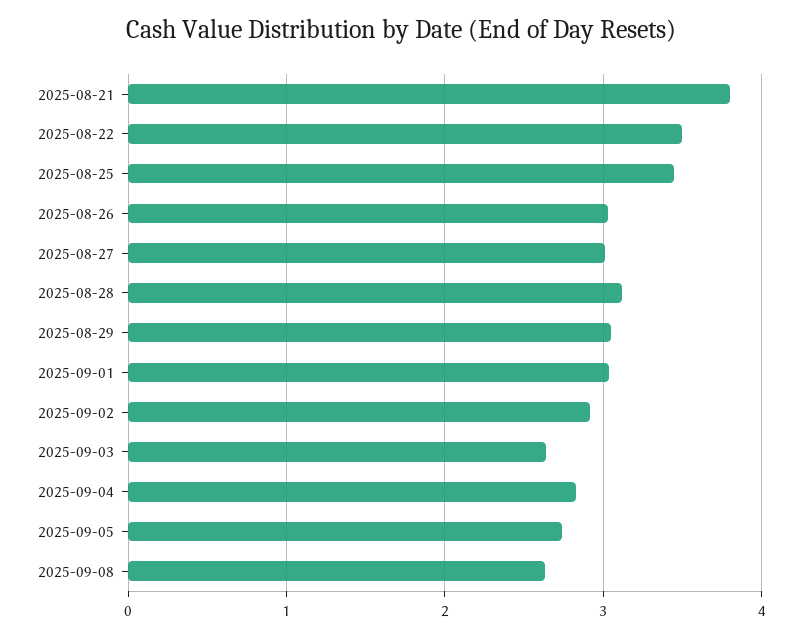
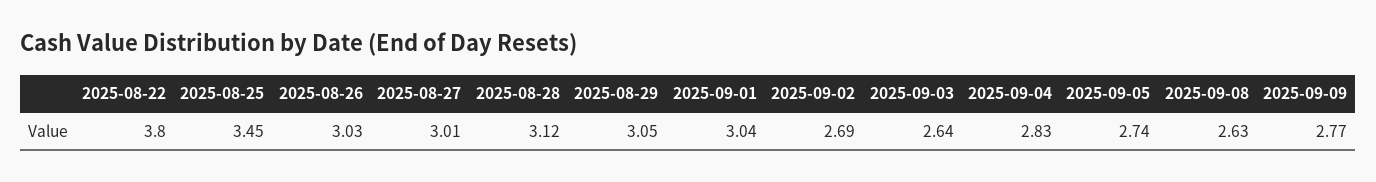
2025-08-21: 3.8 -> none
2025-08-22: 3.5 -> 3.8
2025-09-02: 2.9 -> 2.69
2025-09-09: none -> 2.77

